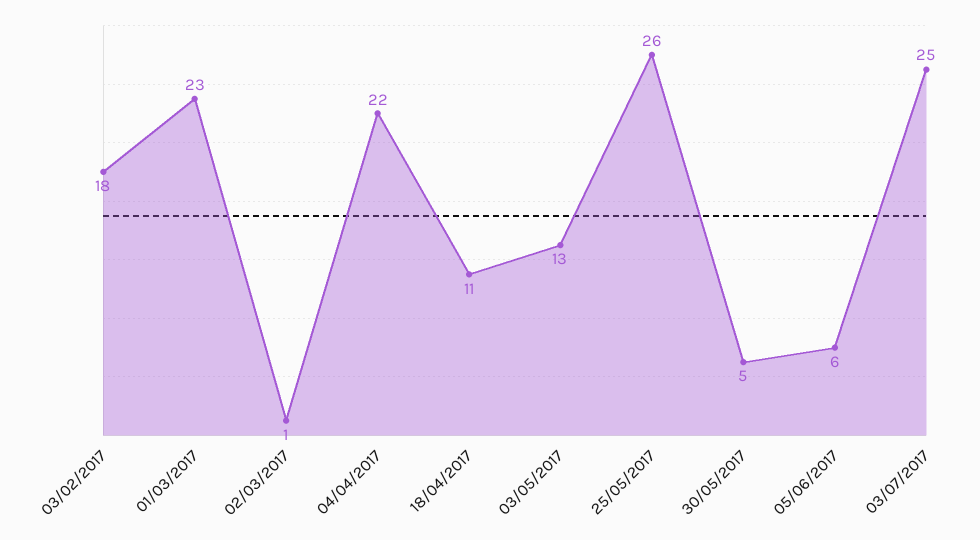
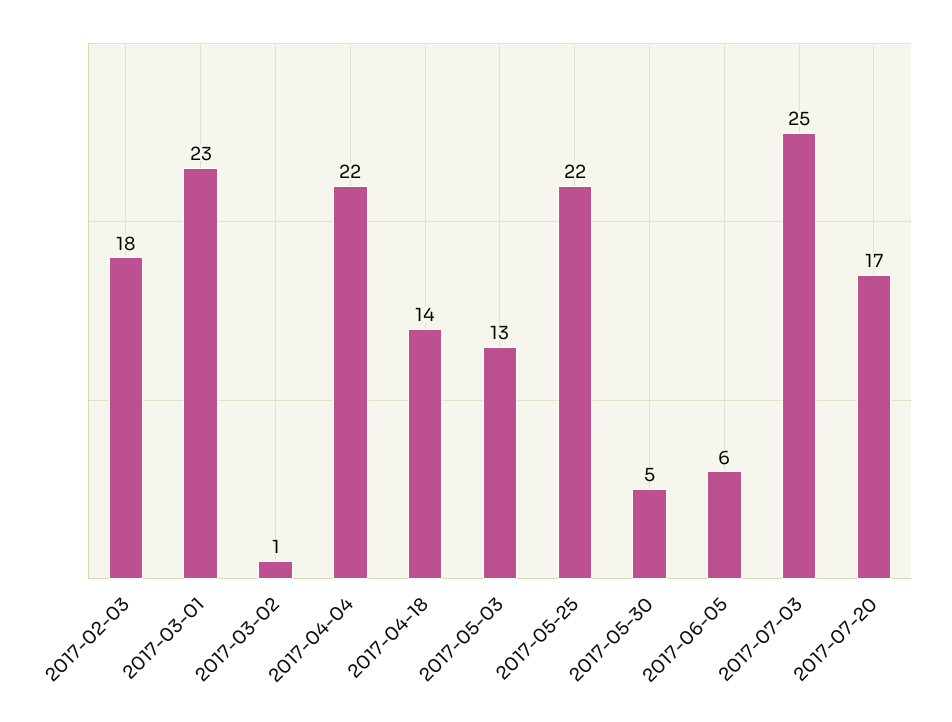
18/04/2017: 11 -> 14
25/05/2017: 26 -> 22
2017-07-20: none -> 17

